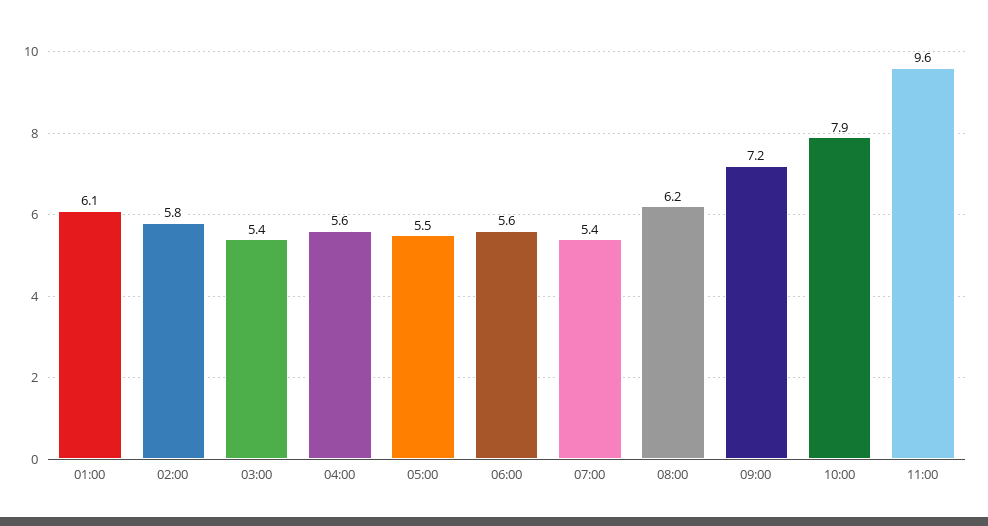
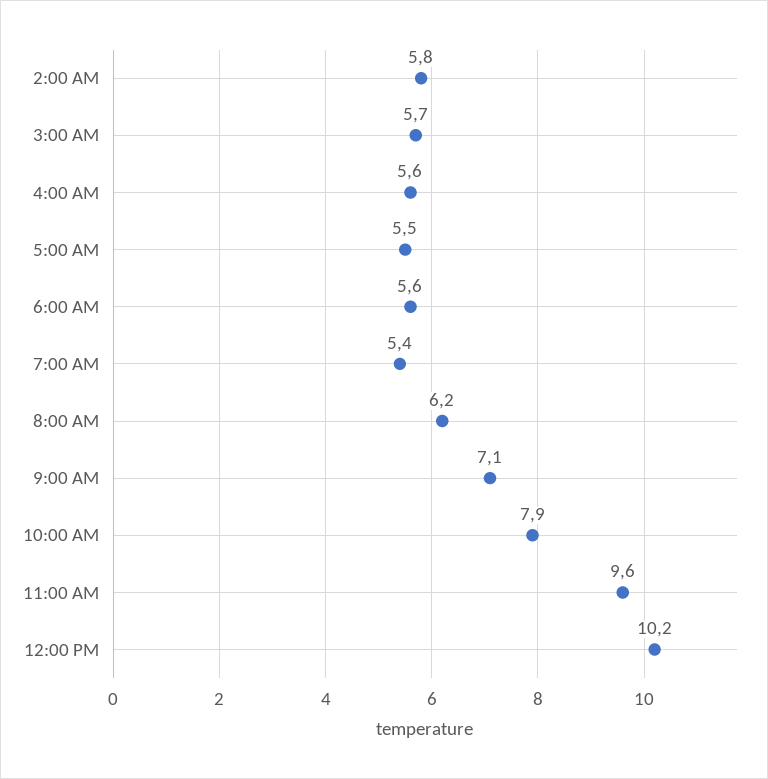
01:00: 6.1 -> none
03:00: 5.4 -> 5.7
09:00: 7.2 -> 7.1
12:00 PM: none -> 10.2

